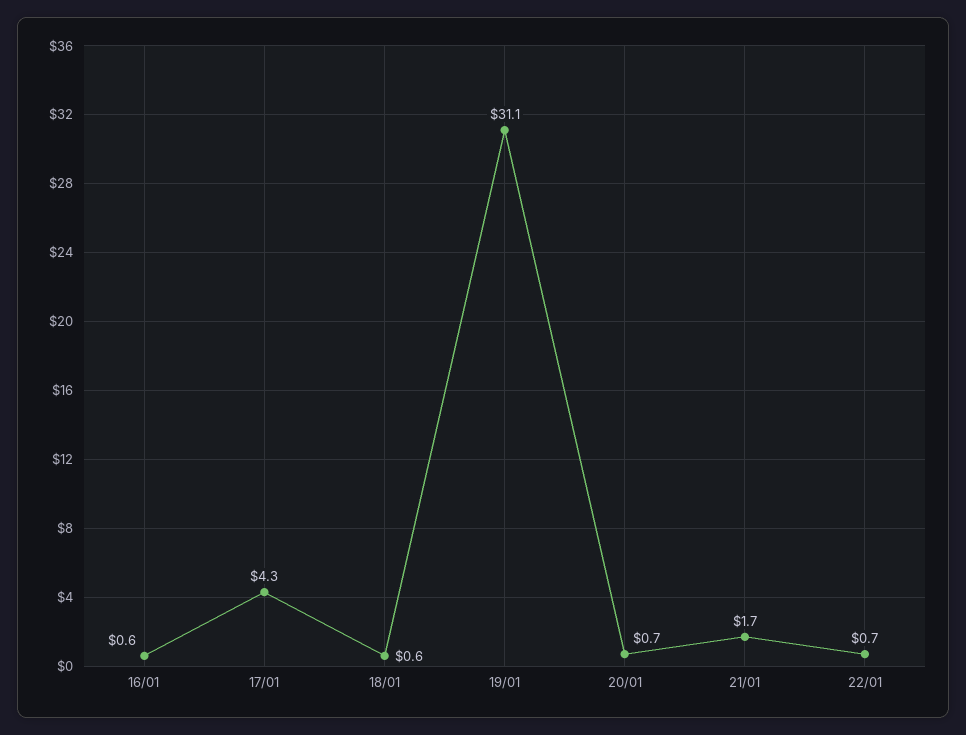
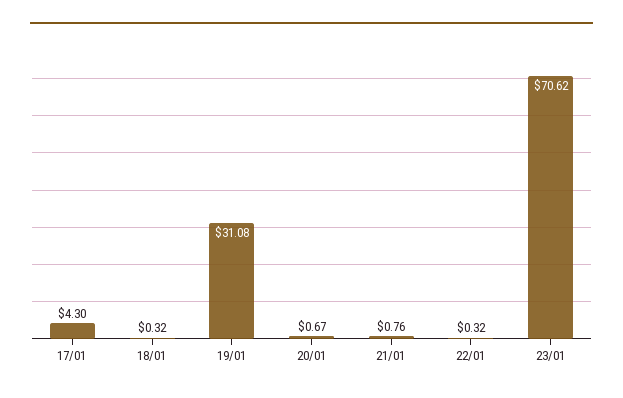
16/01: 0.6 -> none
18/01: 0.6 -> 0.32
21/01: 1.7 -> 0.76
22/01: 0.7 -> 0.32
23/01: none -> 70.62

